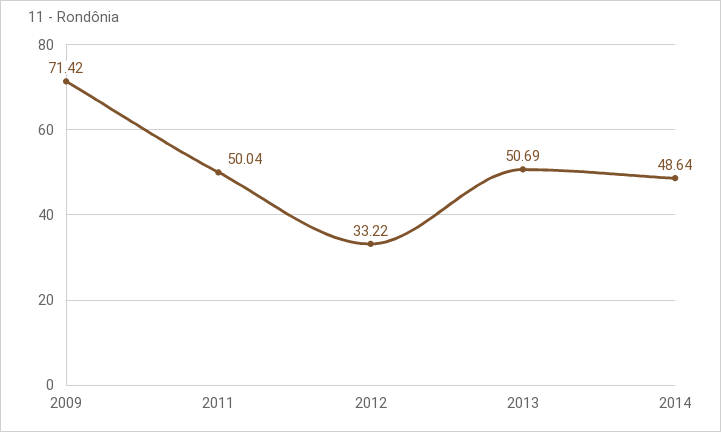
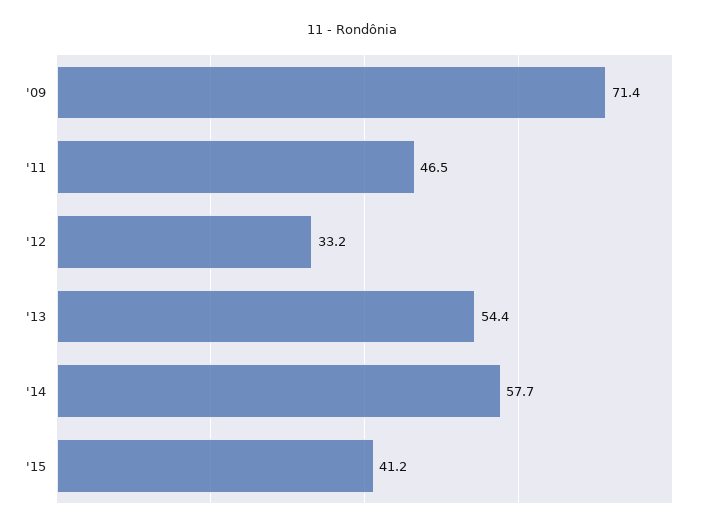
2011: 50.04 -> 46.5
2013: 50.69 -> 54.4
2014: 48.64 -> 57.7
'15: none -> 41.2

